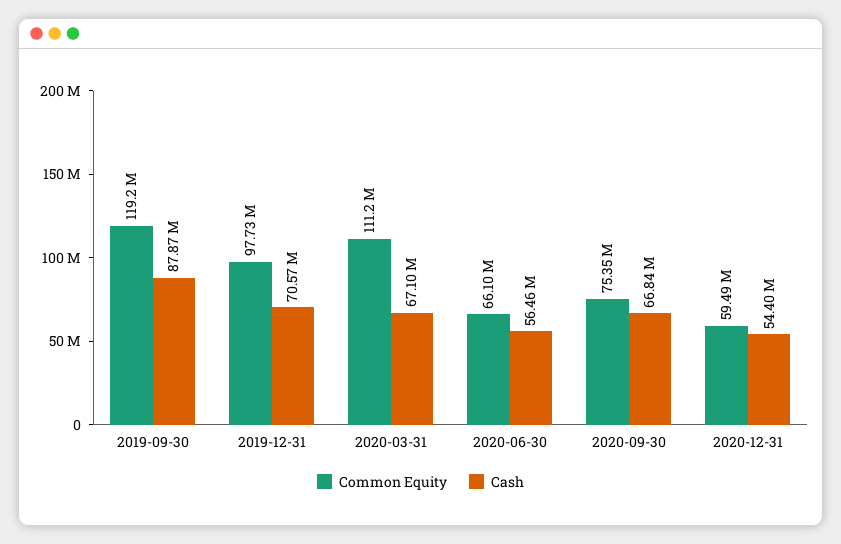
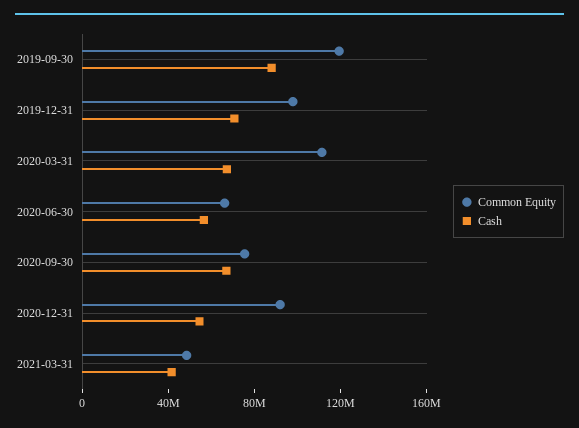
Common Equity, 2020-12-31: 59490000 -> 90000000
Common Equity, 2021-03-31: none -> 50000000
Cash, 2021-03-31: none -> 40000000

